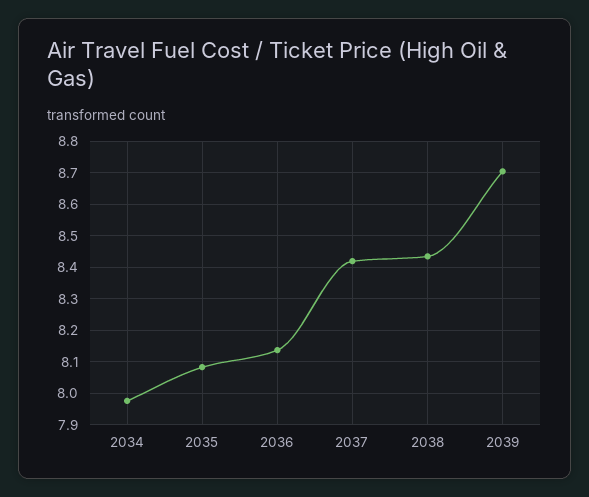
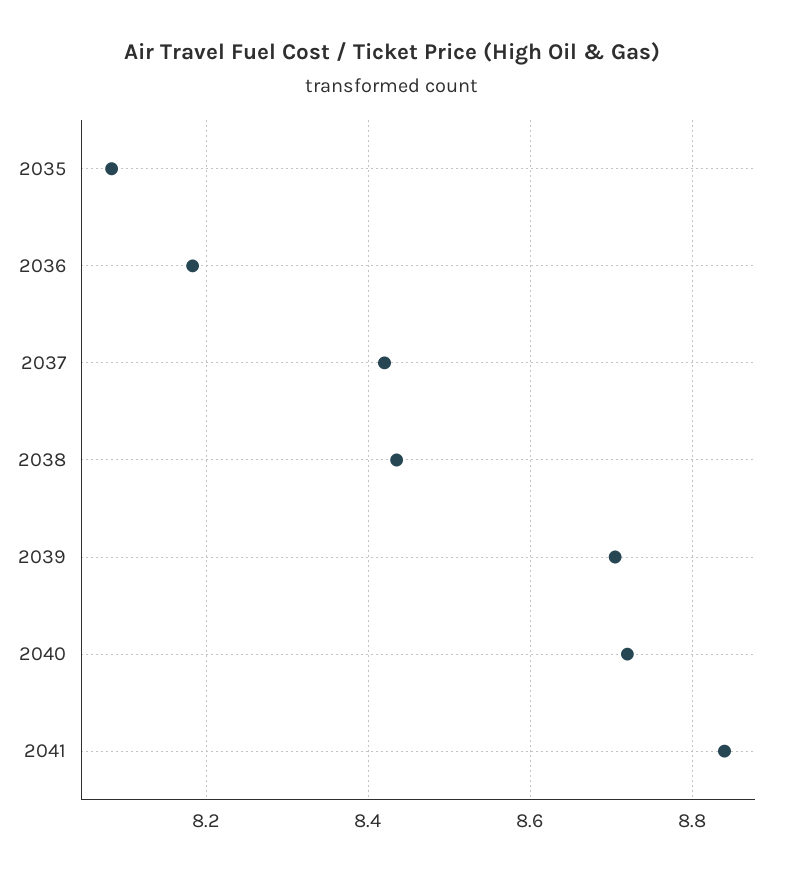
2034: 7.98 -> none
2036: 8.14 -> 8.18
2040: none -> 8.72
2041: none -> 8.84

